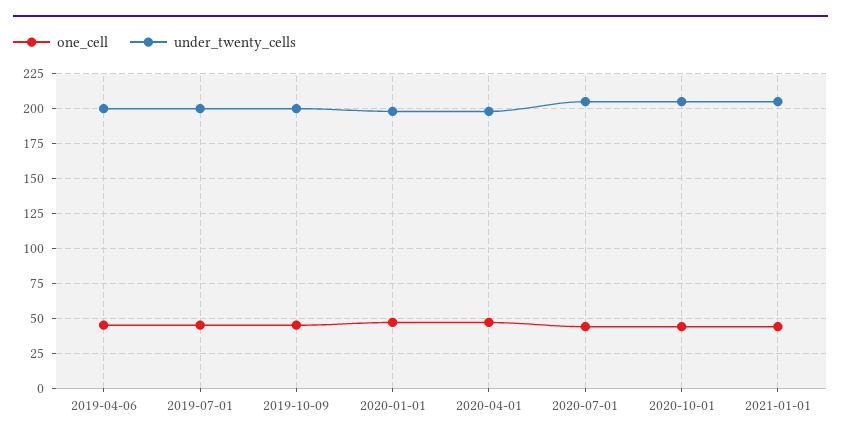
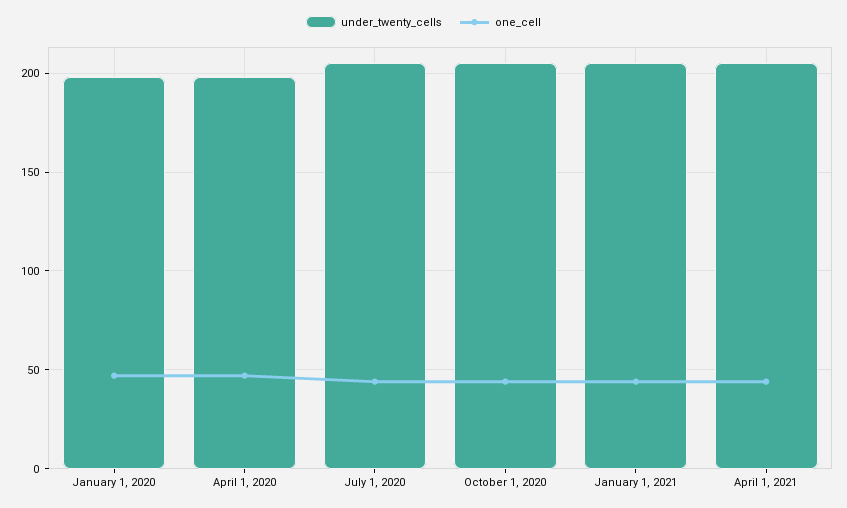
one_cell, 2019-04-06: 45 -> none
under_twenty_cells, 2019-04-06: 200 -> none
one_cell, 2019-07-01: 45 -> none
under_twenty_cells, 2019-07-01: 200 -> none
one_cell, 2019-10-09: 45 -> none
under_twenty_cells, 2019-10-09: 200 -> none
under_twenty_cells, April 1, 2021: none -> 205
one_cell, April 1, 2021: none -> 45

